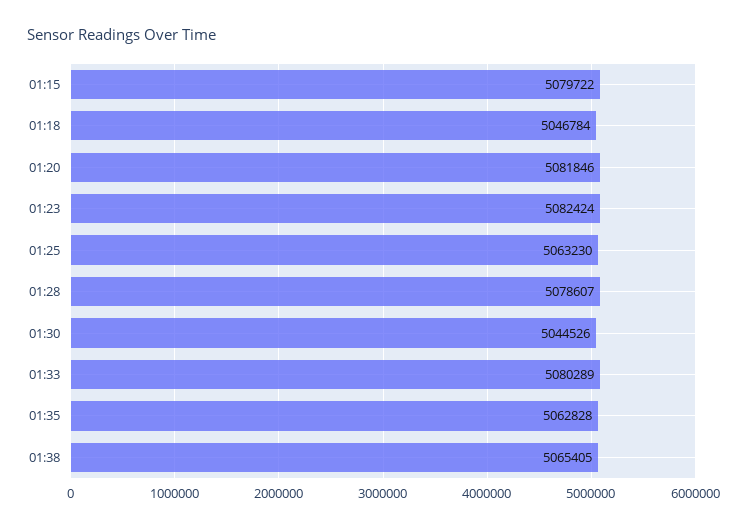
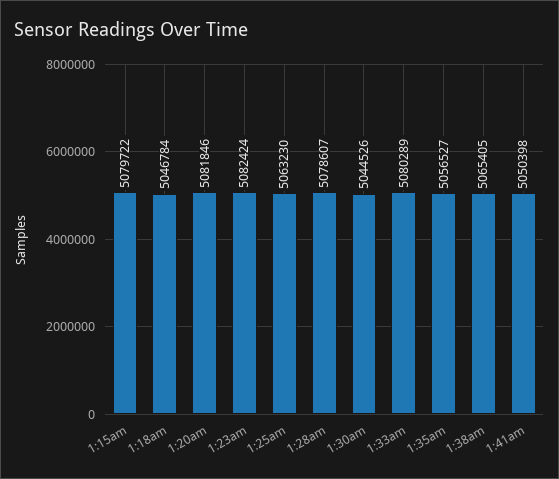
01:35: 5062828 -> 5056527
1:41am: none -> 5050398

